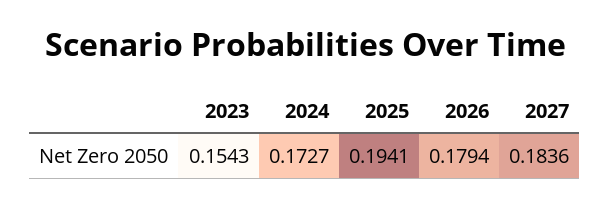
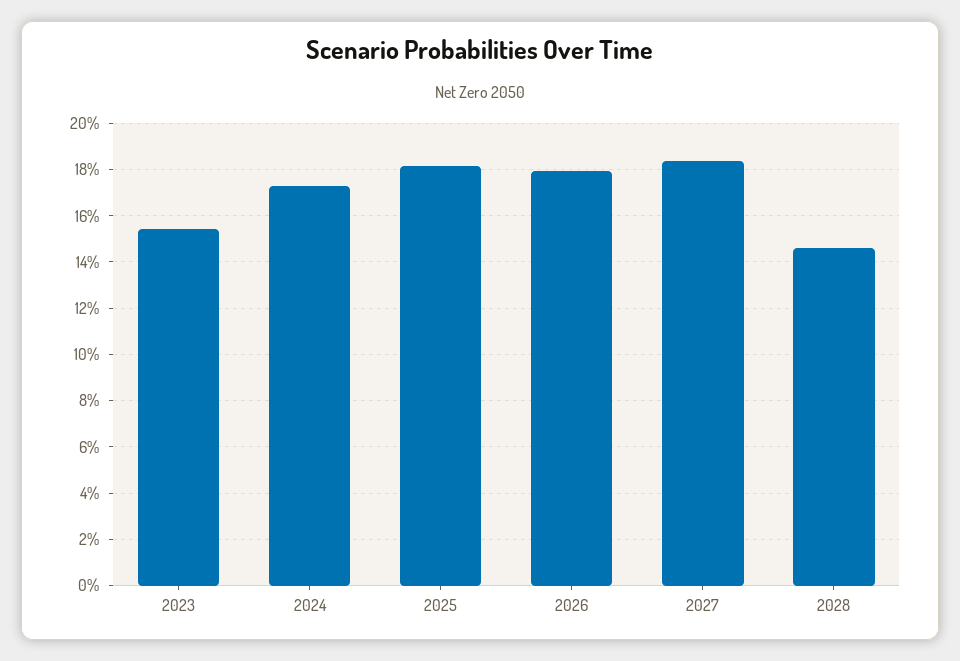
2025: 0.1941 -> 0.18
2028: none -> 0.145

